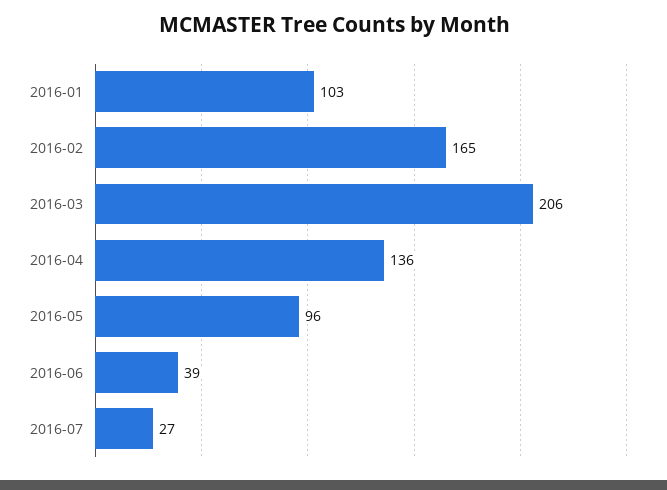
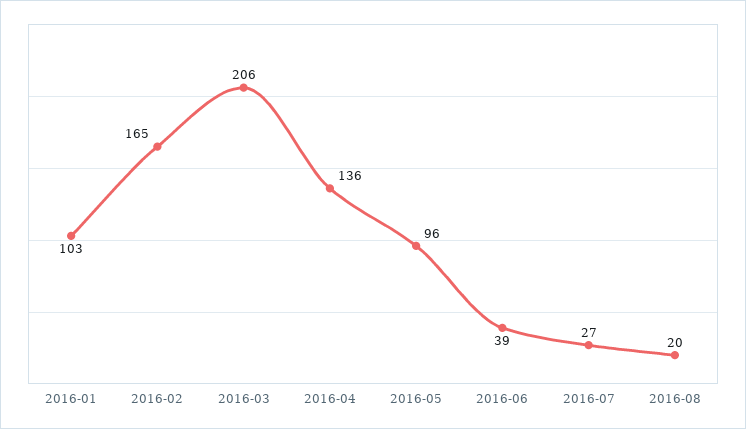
2016-08: none -> 20

